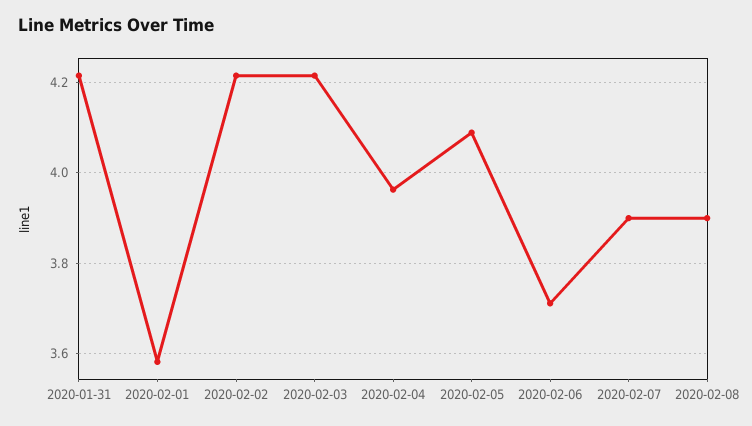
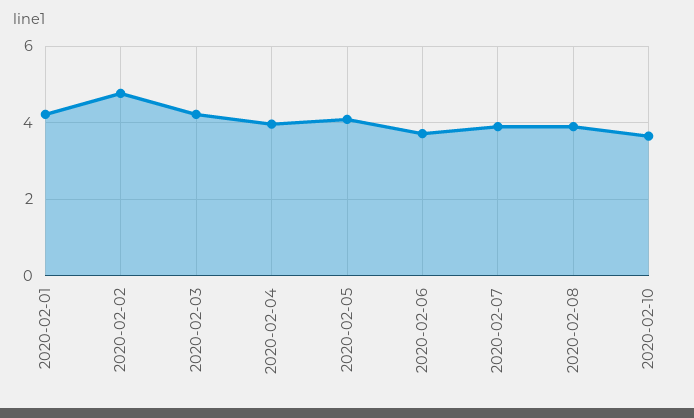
2020-01-31: 4.22 -> none
2020-02-01: 3.58 -> 4.2
2020-02-02: 4.22 -> 4.8
2020-02-10: none -> 3.6

